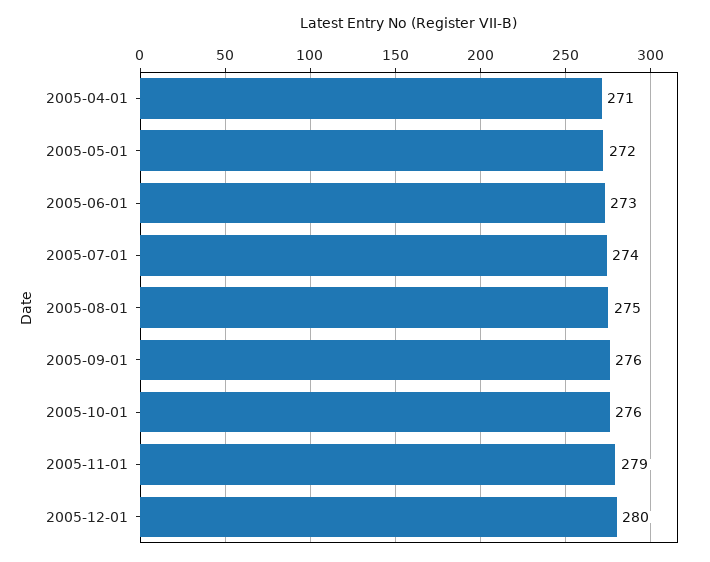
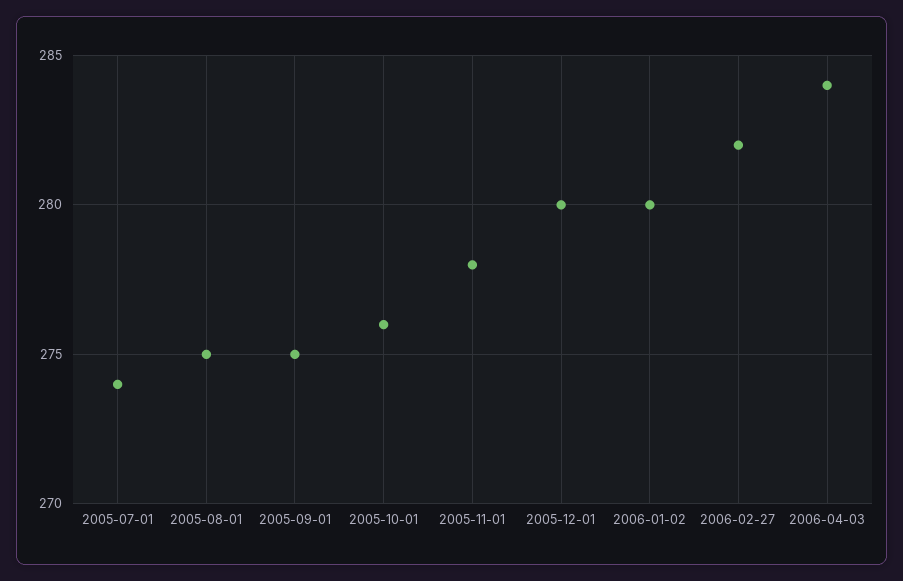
2005-04-01: 271 -> none
2005-05-01: 272 -> none
2005-06-01: 273 -> none
2005-09-01: 276 -> 275
2005-11-01: 279 -> 278
2006-01-02: none -> 280
2006-02-27: none -> 282
2006-04-03: none -> 284

